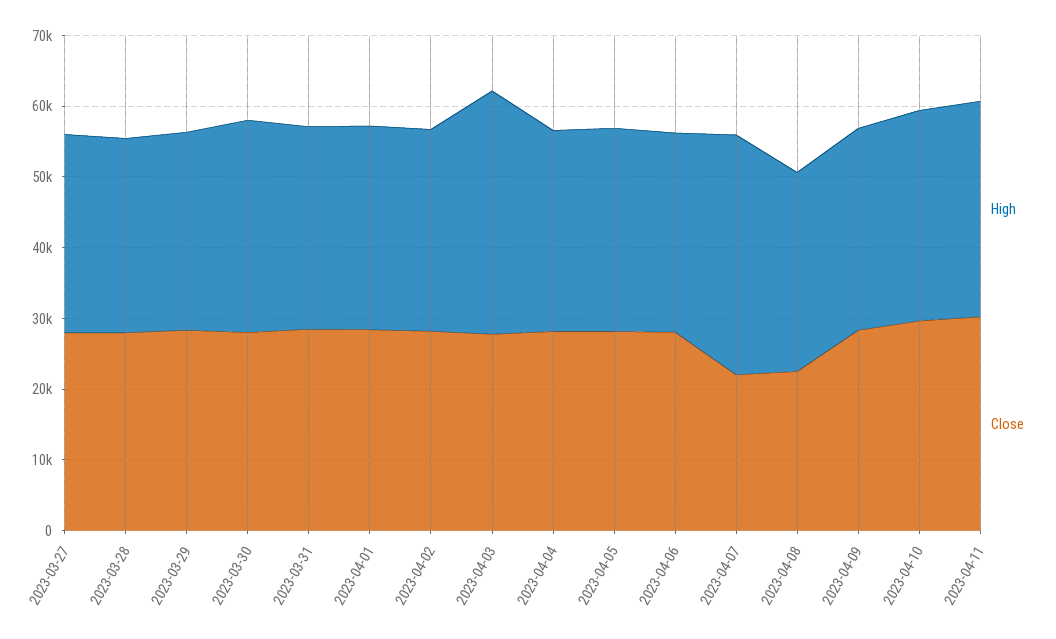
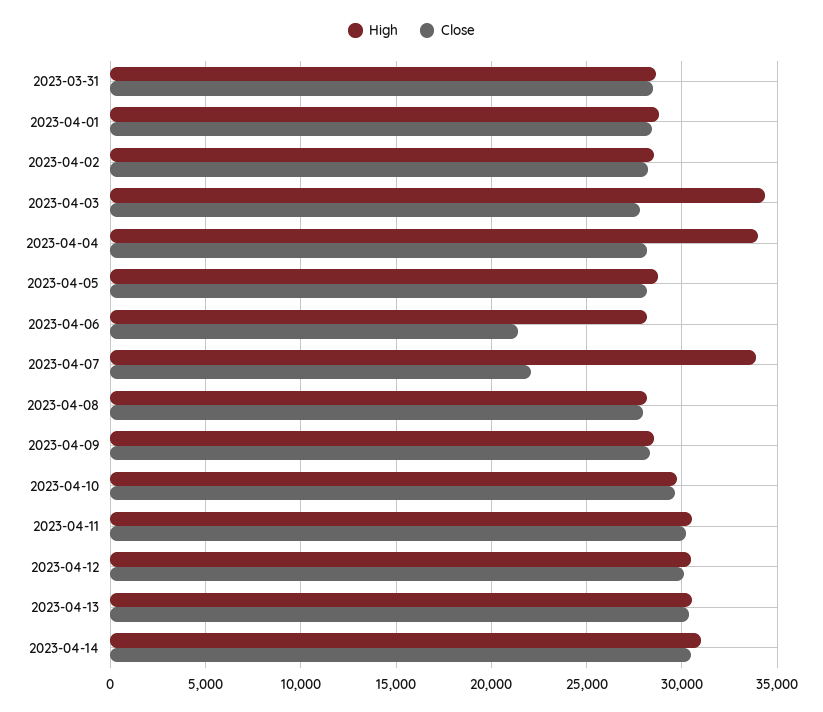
High, 2023-03-27: 28000 -> none
Close, 2023-03-27: 28000 -> none
High, 2023-03-28: 28000 -> none
Close, 2023-03-28: 28000 -> none
High, 2023-03-29: 28000 -> none
Close, 2023-03-29: 28000 -> none
High, 2023-03-30: 30000 -> none
Close, 2023-03-30: 28000 -> none
High, 2023-04-04: 28000 -> 34000
Close, 2023-04-06: 28000 -> 21500
Close, 2023-04-08: 22000 -> 28000
High, 2023-04-12: none -> 30500
Close, 2023-04-12: none -> 30000
High, 2023-04-13: none -> 30500
Close, 2023-04-13: none -> 30500
High, 2023-04-14: none -> 31000
Close, 2023-04-14: none -> 30500

